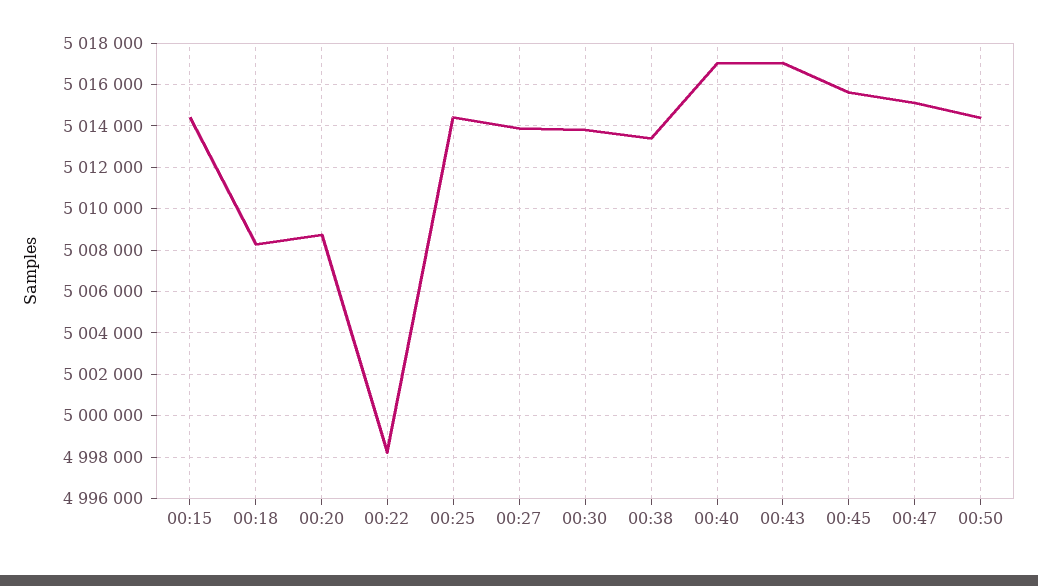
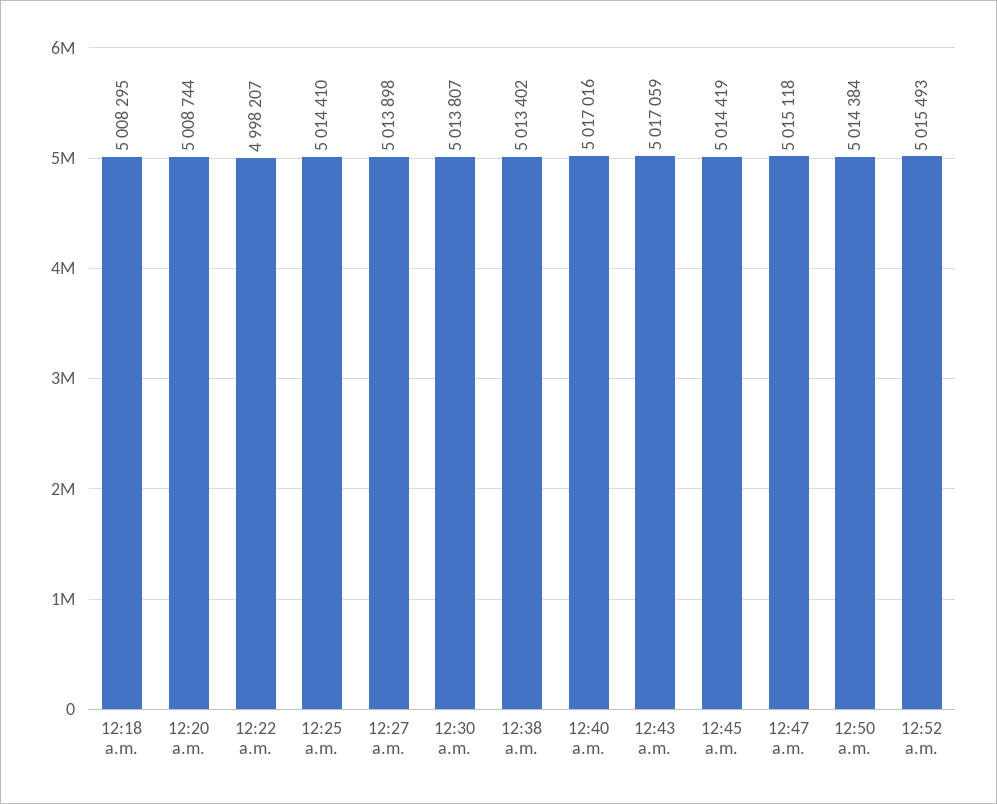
00:15: 5014500 -> none
00:45: 5015500 -> 5014419
12:52 a.m.: none -> 5015493

